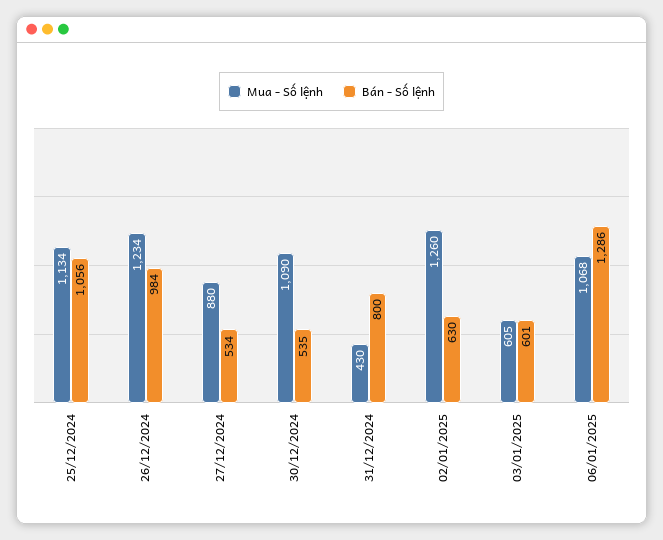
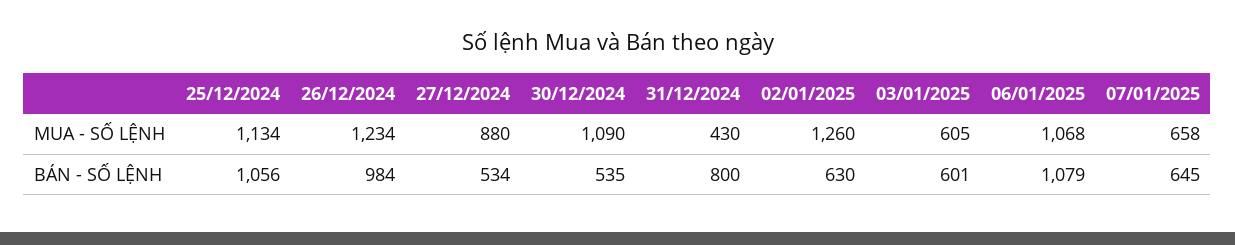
Bán - Số lệnh, 06/01/2025: 1286 -> 1079
Mua - Số lệnh, 07/01/2025: none -> 658
Bán - Số lệnh, 07/01/2025: none -> 645

